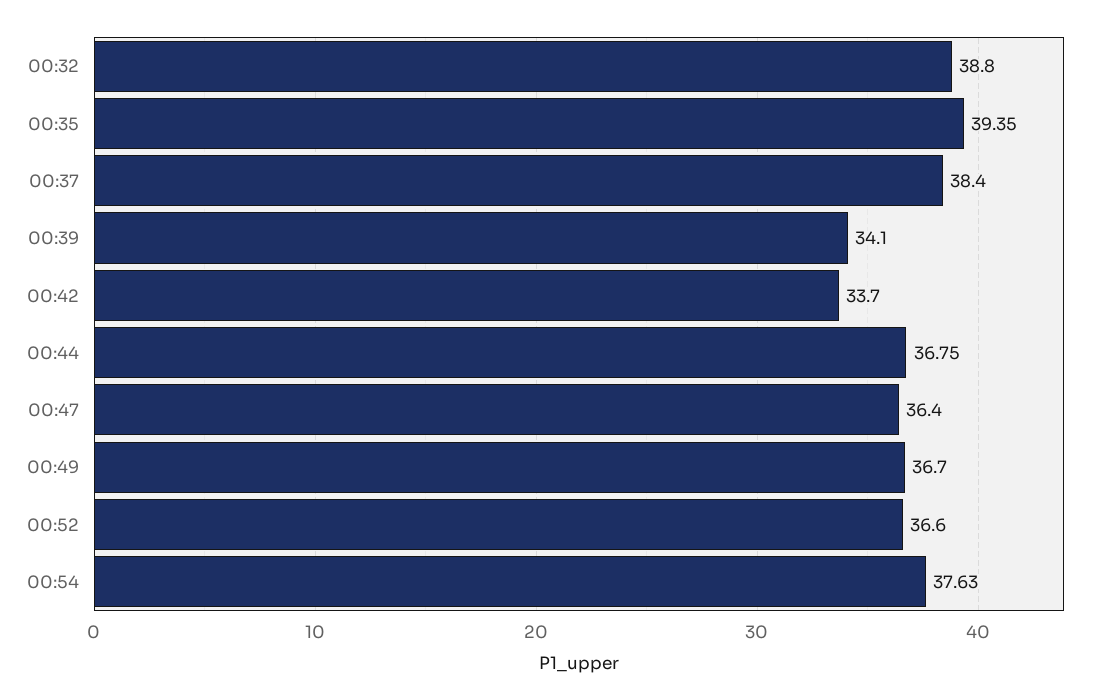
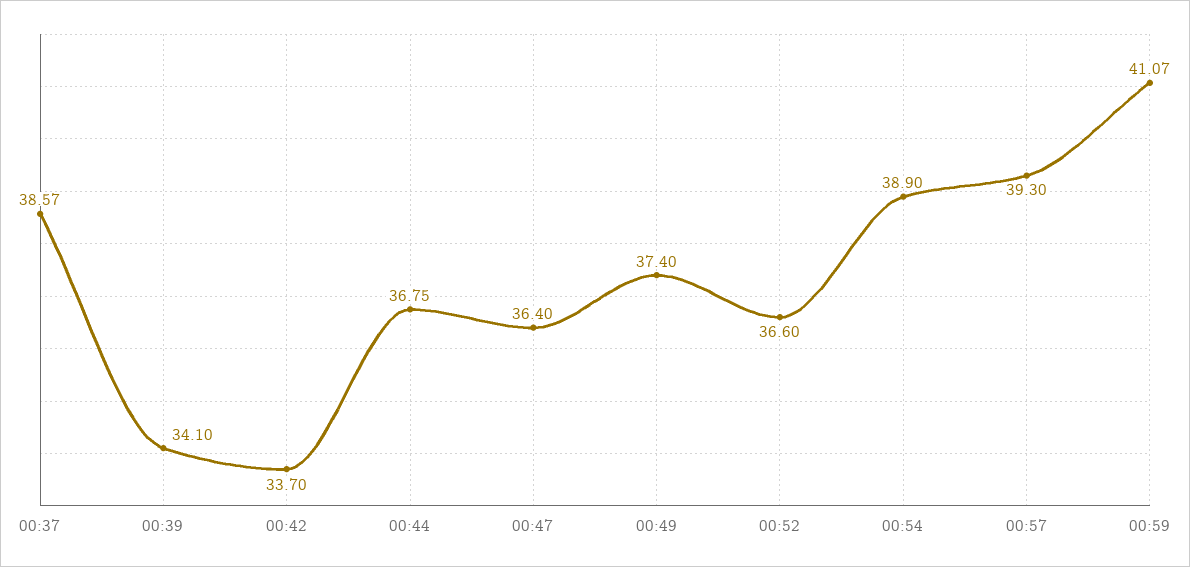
00:32: 38.8 -> none
00:35: 39.35 -> none
00:37: 38.4 -> 38.57
00:49: 36.7 -> 37.4
00:54: 37.63 -> 38.9
00:57: none -> 39.3
00:59: none -> 41.07

